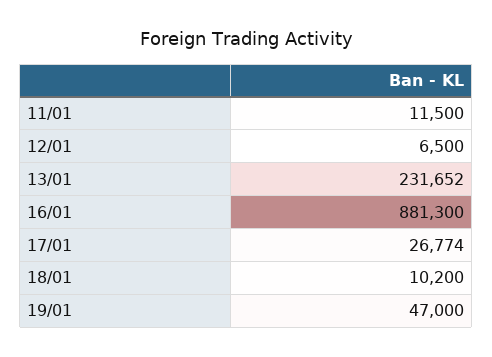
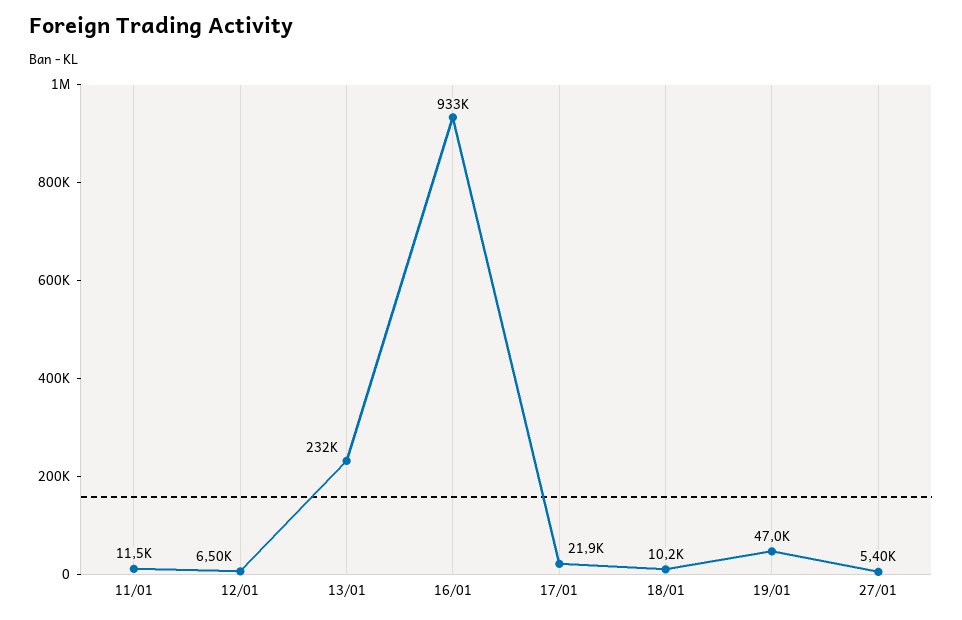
16/01: 881300 -> 933000
17/01: 26774 -> 21900
27/01: none -> 5400

